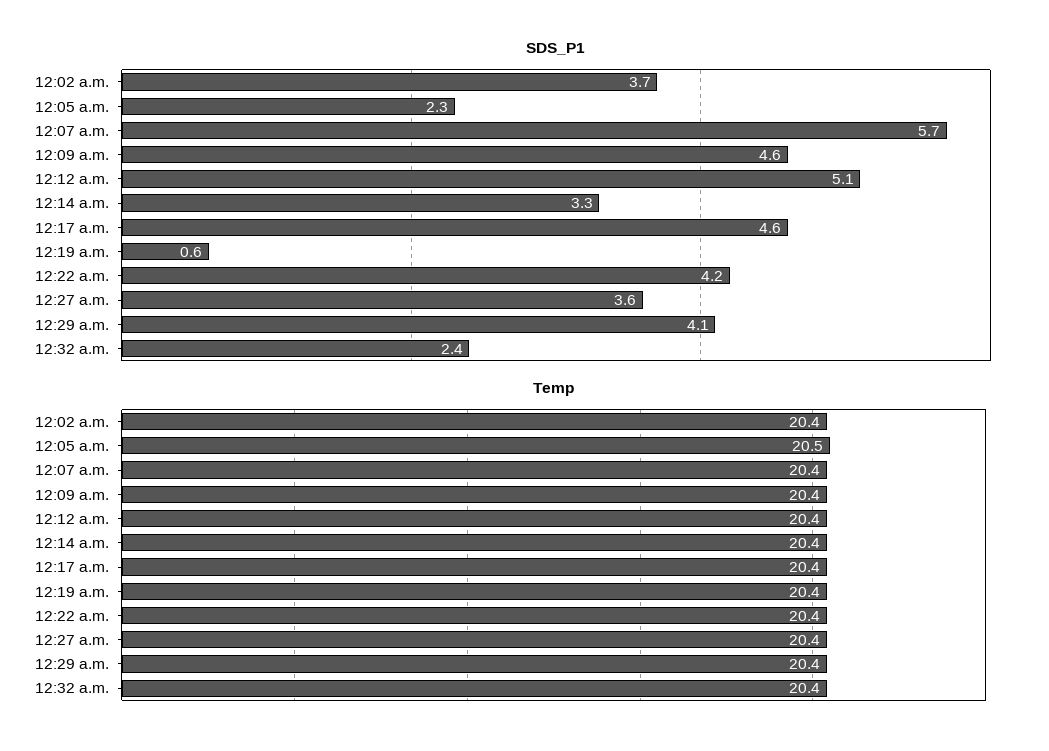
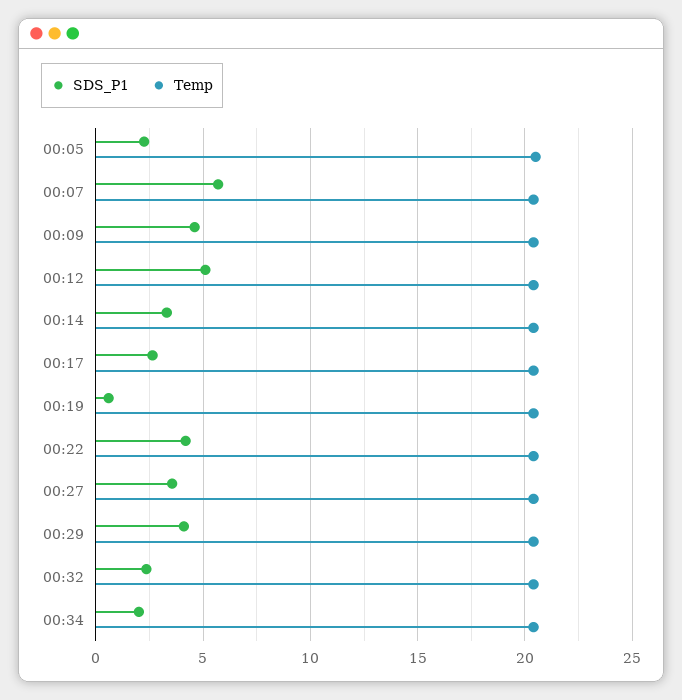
SDS_P1, 12:02 a.m.: 3.7 -> none
SDS_P1, 12:17 a.m.: 4.6 -> 2.5
Temp, 12:02 a.m.: 20.4 -> none
SDS_P1, 00:34: none -> 2
Temp, 00:34: none -> 20.5

